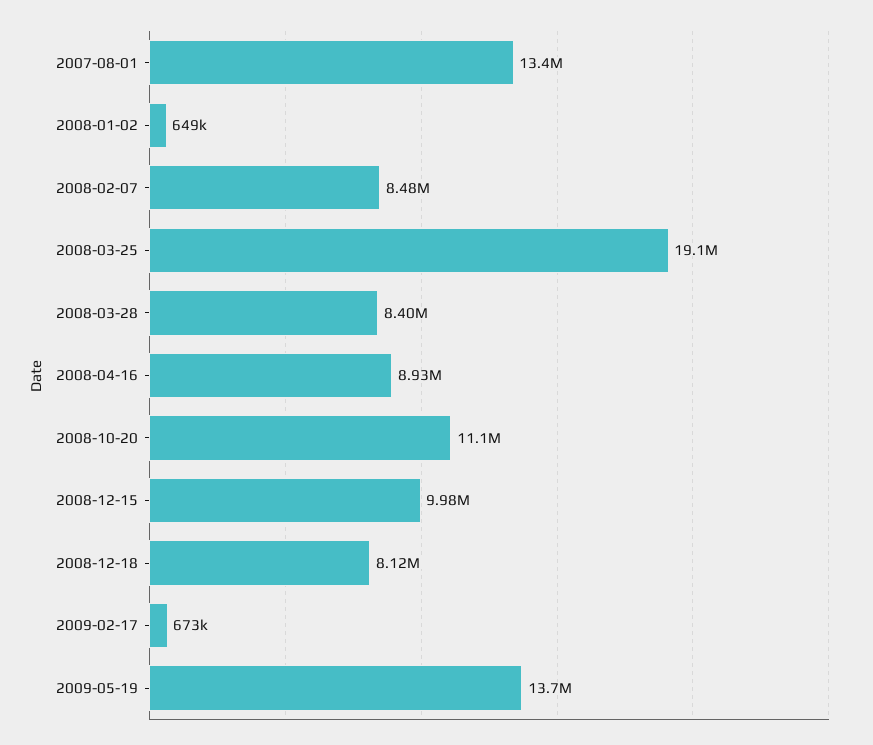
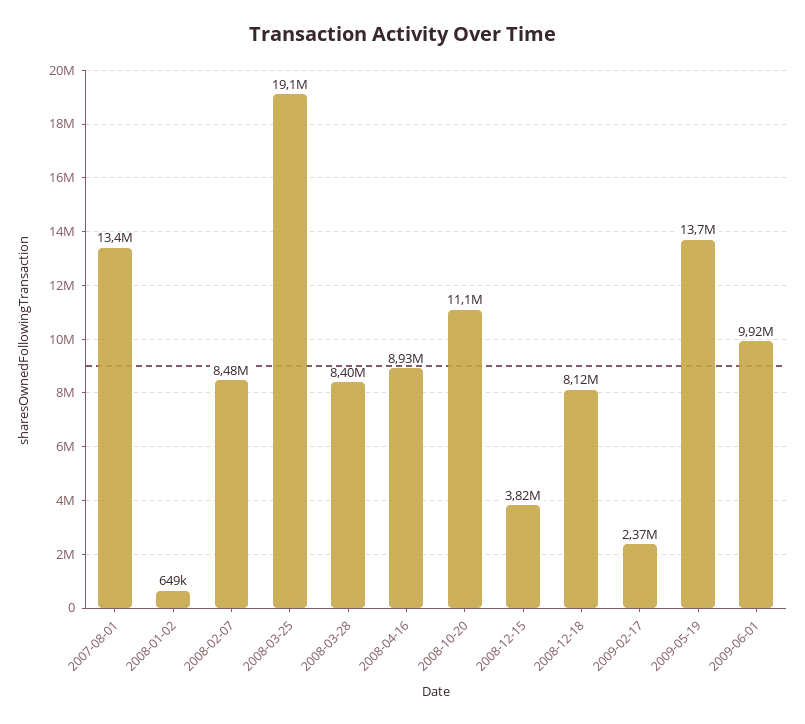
2008-12-15: 9980000 -> 3820000
2009-02-17: 673000 -> 2370000
2009-06-01: none -> 9920000

